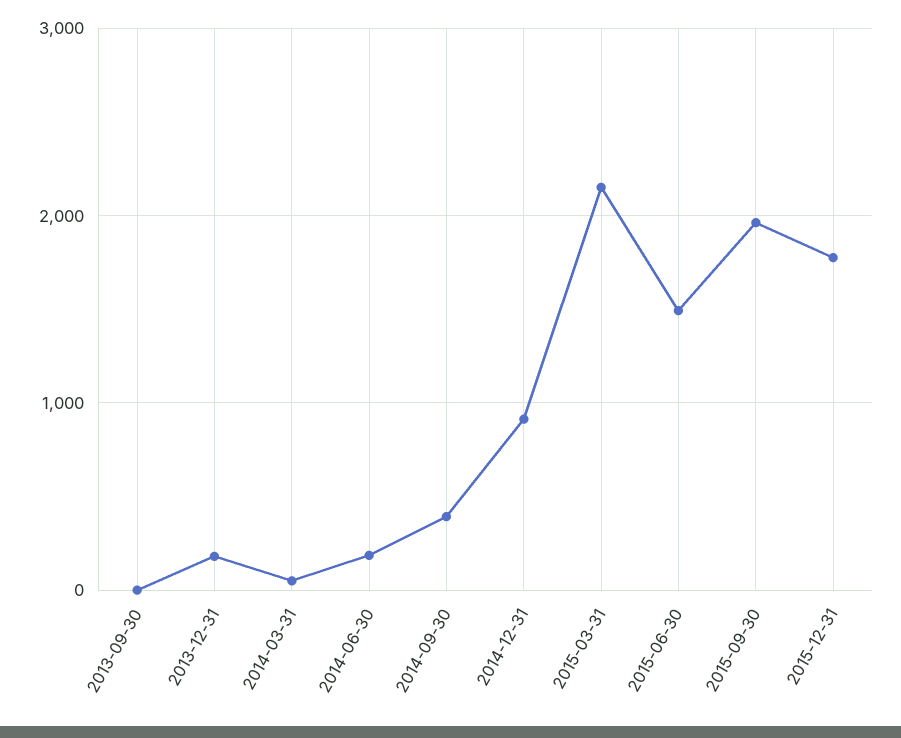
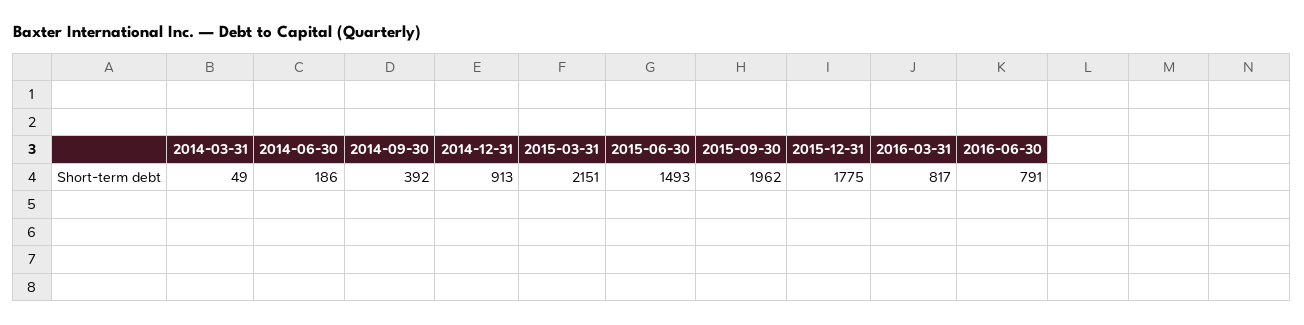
2013-09-30: 0 -> none
2013-12-31: 200 -> none
2016-03-31: none -> 817
2016-06-30: none -> 791

